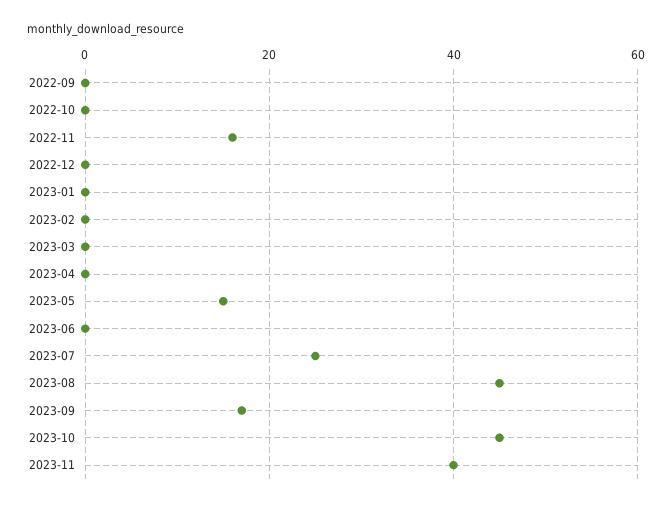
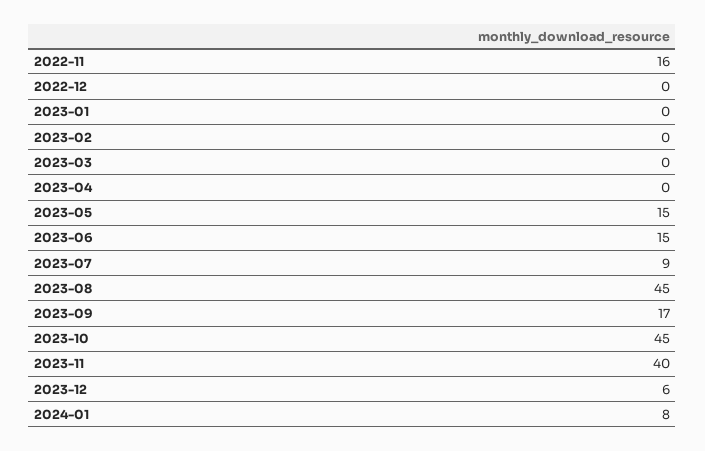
2022-09: 0 -> none
2022-10: 0 -> none
2023-06: 0 -> 15
2023-07: 25 -> 9
2023-12: none -> 6
2024-01: none -> 8

